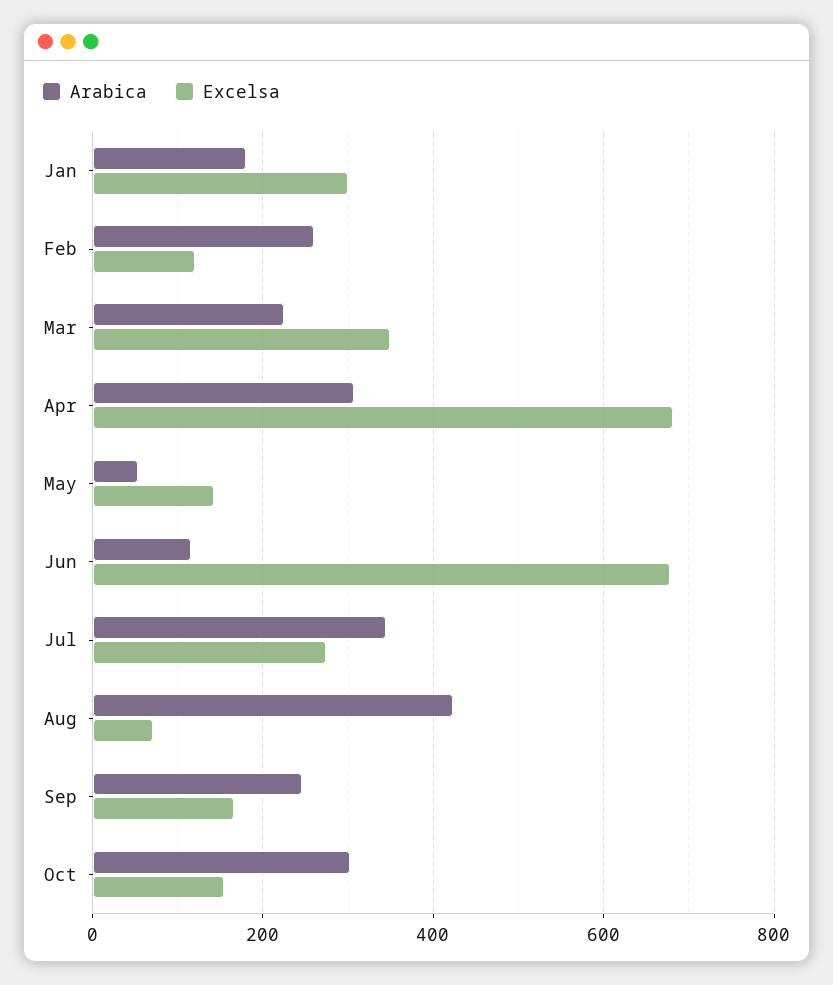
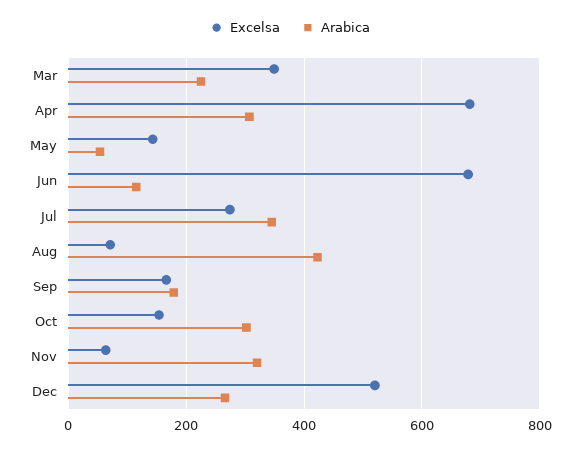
Arabica, Jan: 180 -> none
Excelsa, Jan: 300 -> none
Arabica, Feb: 260 -> none
Excelsa, Feb: 120 -> none
Arabica, Sep: 240 -> 180
Excelsa, Nov: none -> 60
Arabica, Nov: none -> 320
Excelsa, Dec: none -> 520
Arabica, Dec: none -> 260

